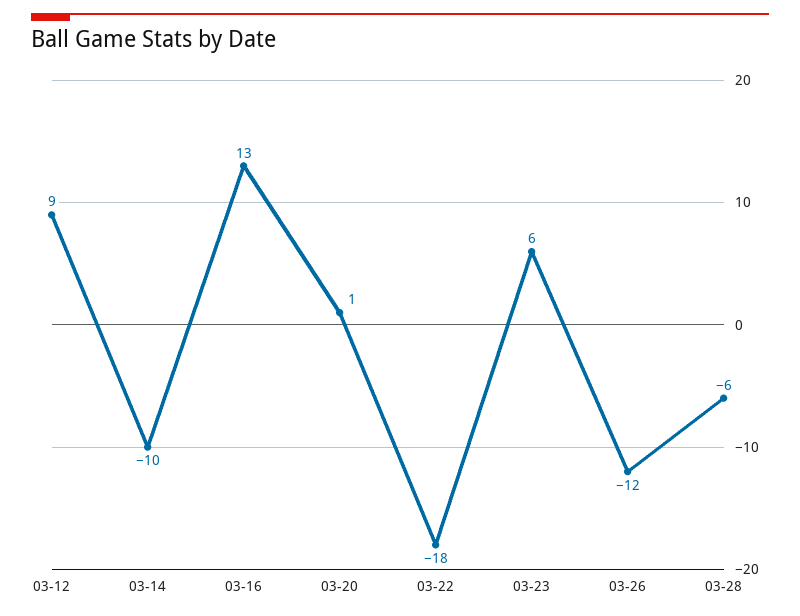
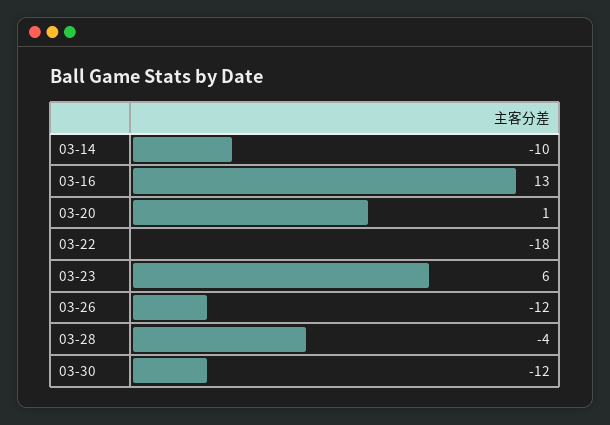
03-12: 9 -> none
03-28: -6 -> -4
03-30: none -> -12

